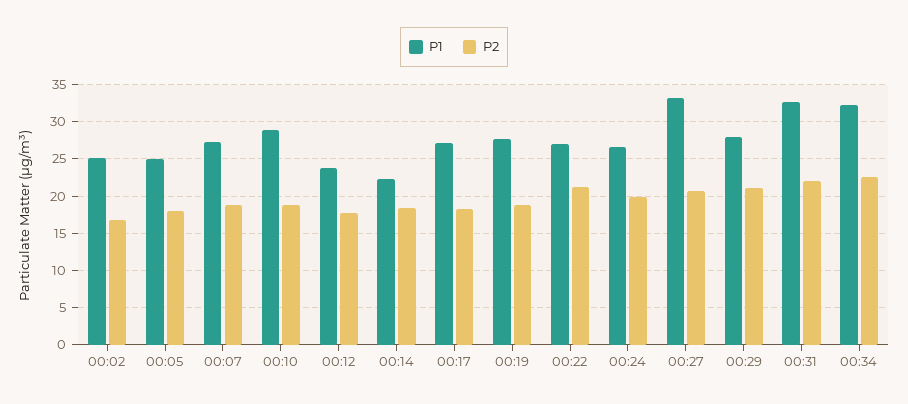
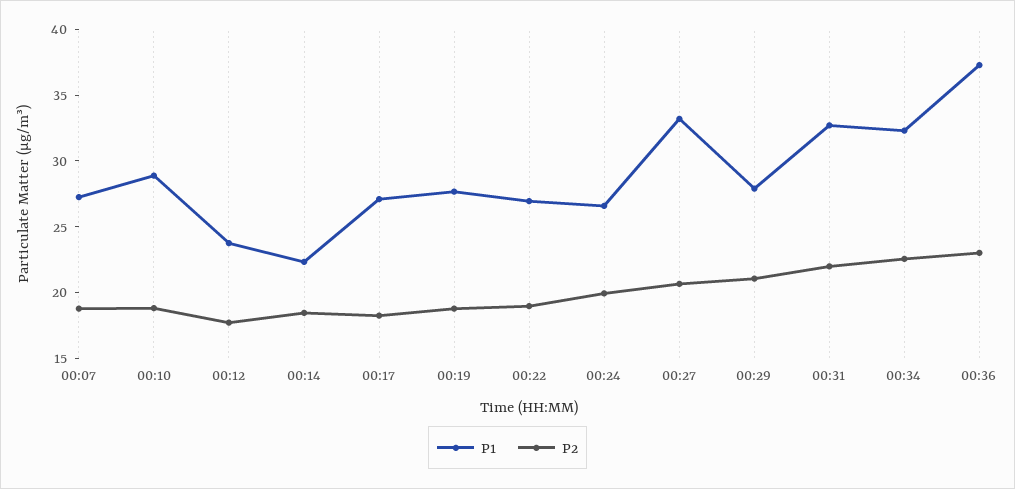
P1, 00:02: 25 -> none
P2, 00:02: 17 -> none
P1, 00:05: 25 -> none
P2, 00:05: 18 -> none
P2, 00:22: 21 -> 19
P1, 00:36: none -> 37
P2, 00:36: none -> 23

